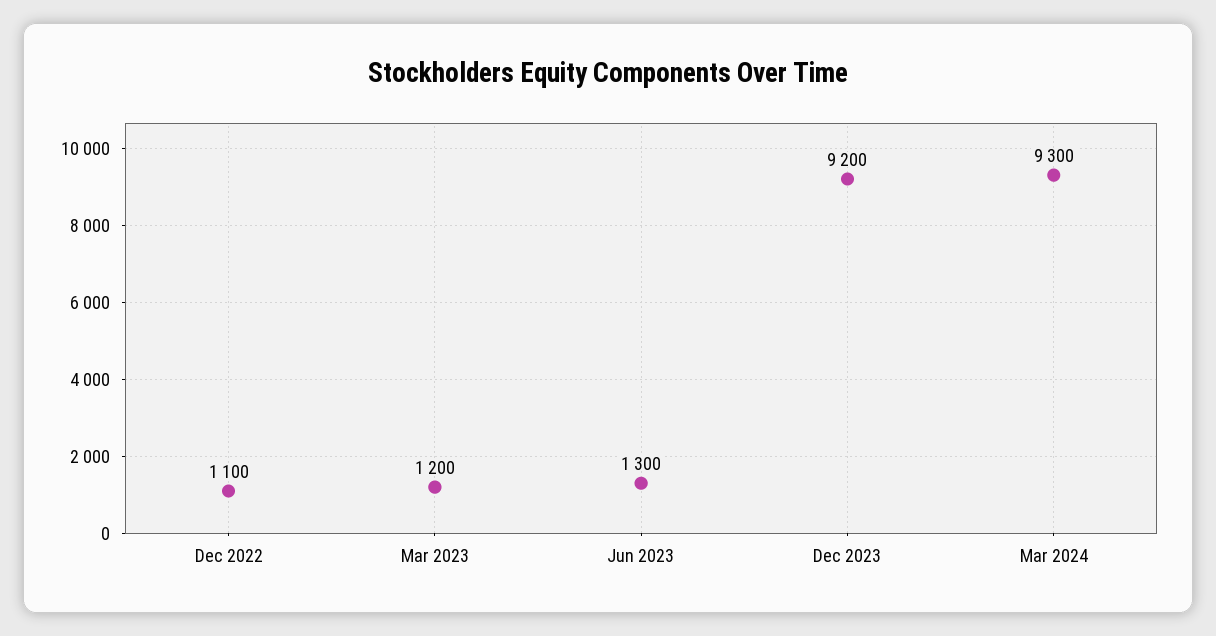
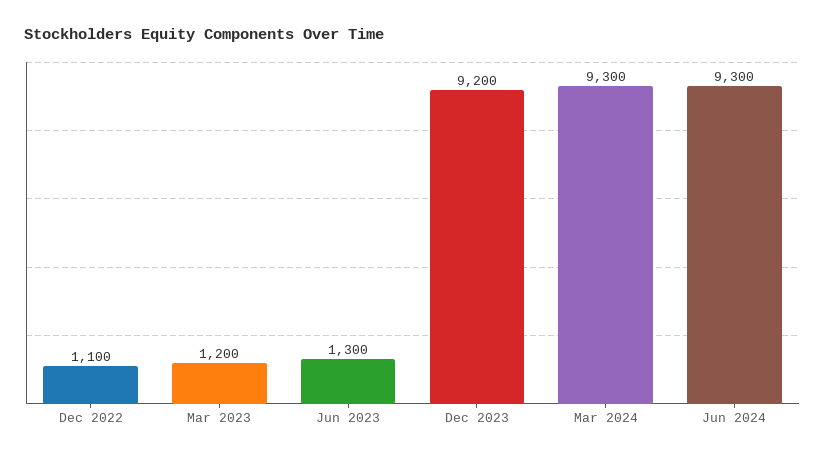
Jun 2024: none -> 9300

